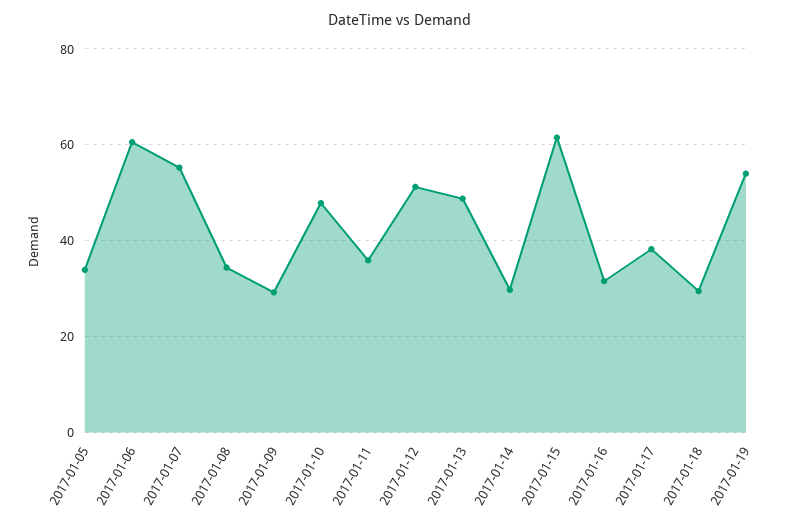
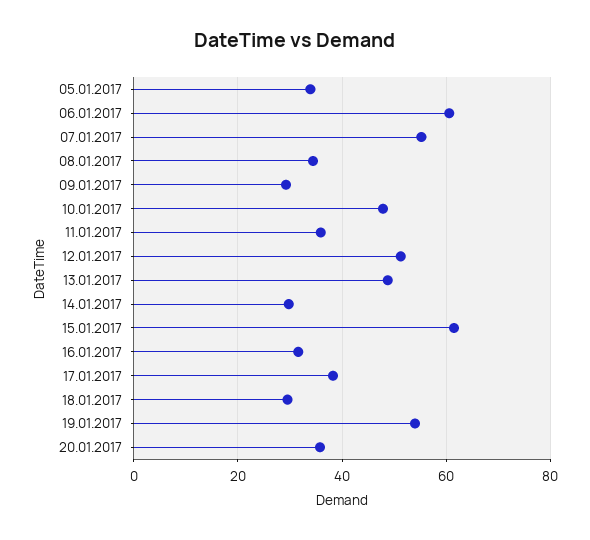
20.01.2017: none -> 36

